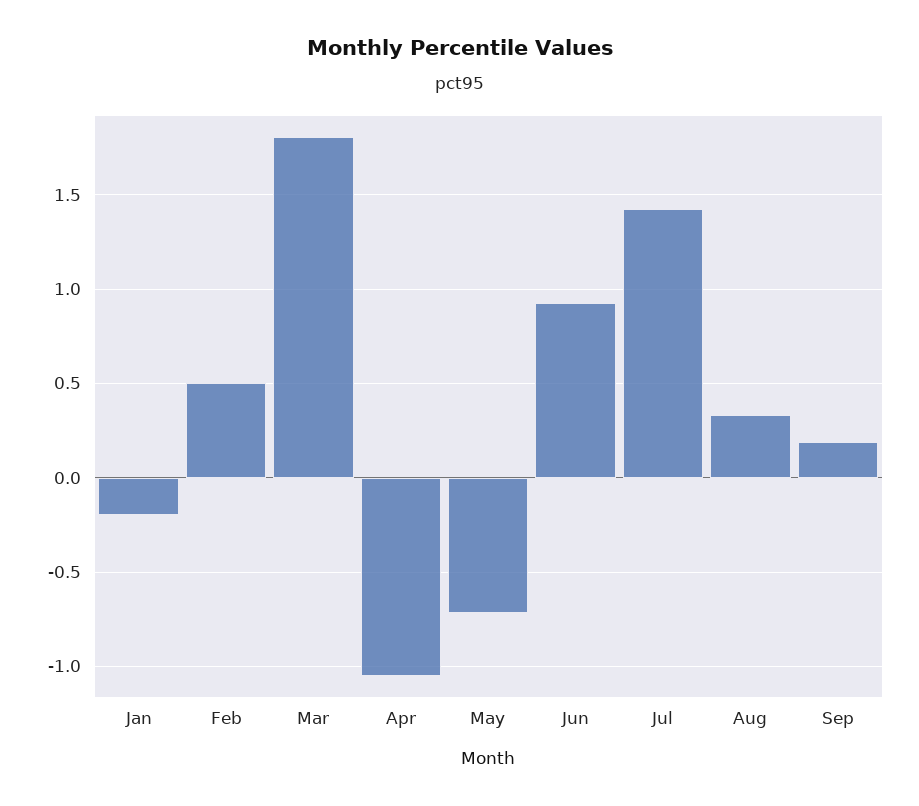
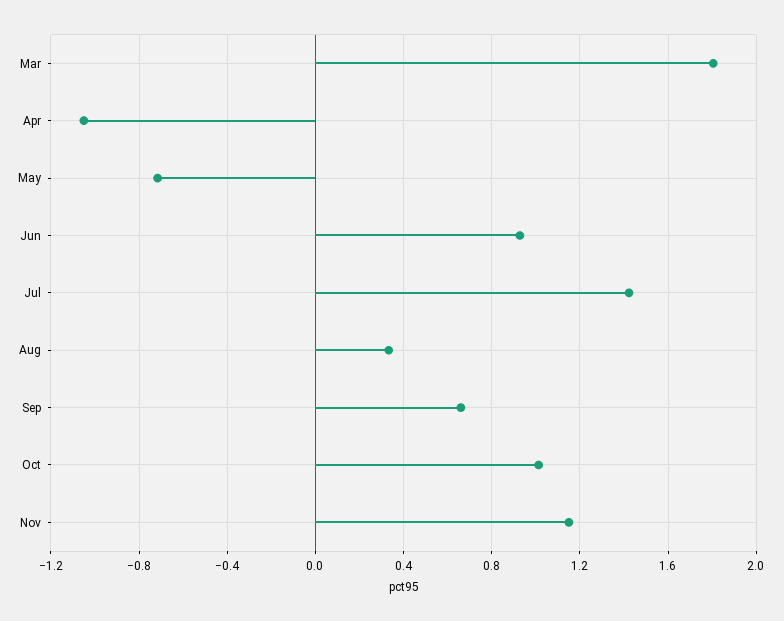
Jan: -0.2 -> none
Feb: 0.5 -> none
Sep: 0.2 -> 0.65
Oct: none -> 1
Nov: none -> 1.15

